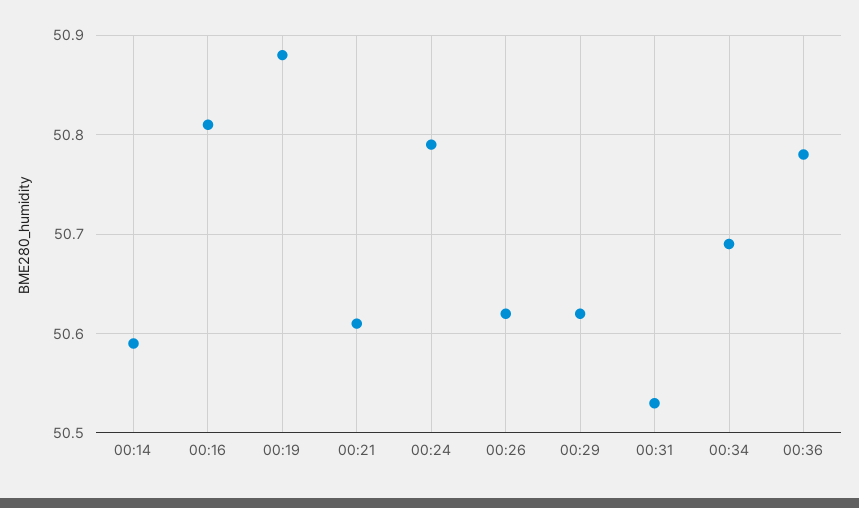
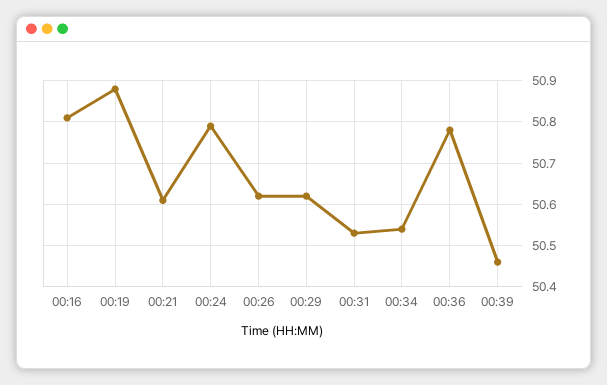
00:14: 50.59 -> none
00:34: 50.69 -> 50.55
00:39: none -> 50.45

